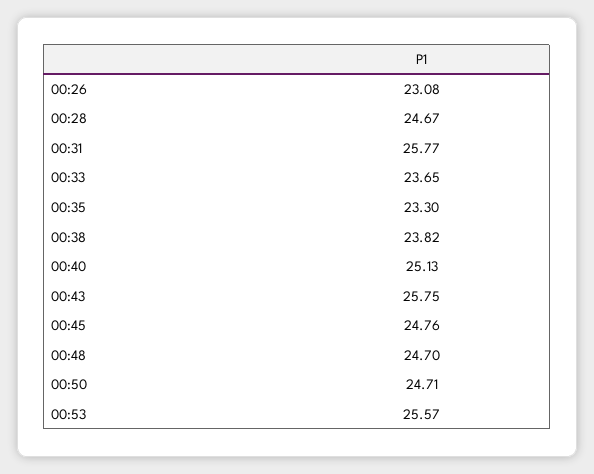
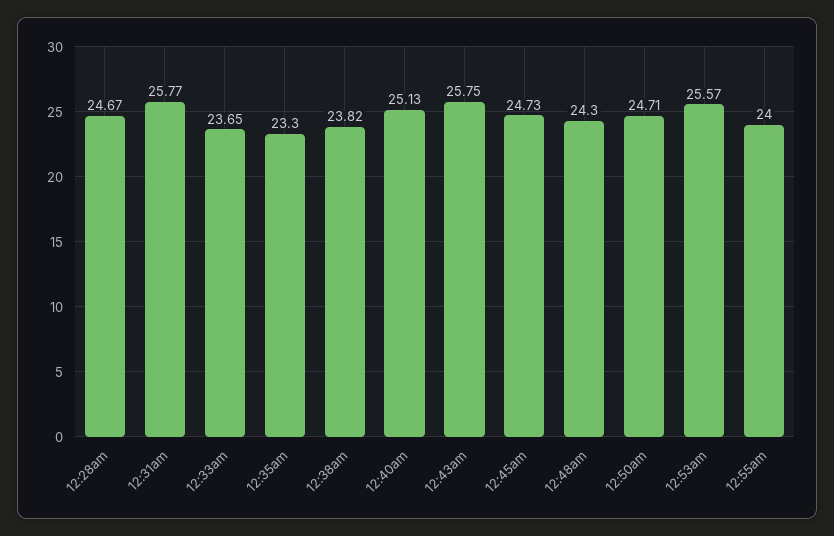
00:26: 23.08 -> none
00:45: 24.76 -> 24.73
00:48: 24.7 -> 24.3
12:55am: none -> 24

